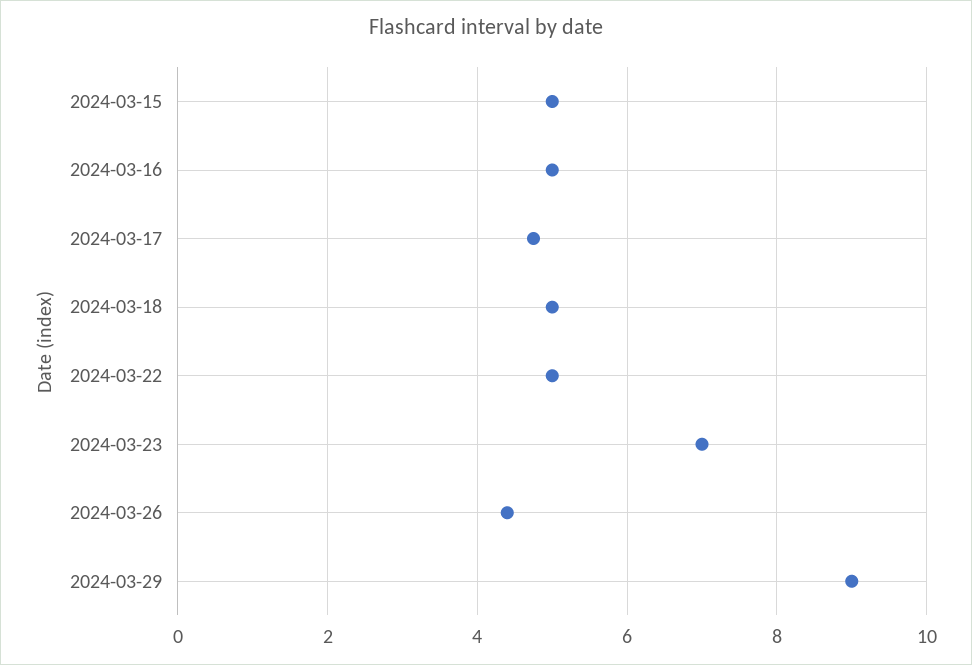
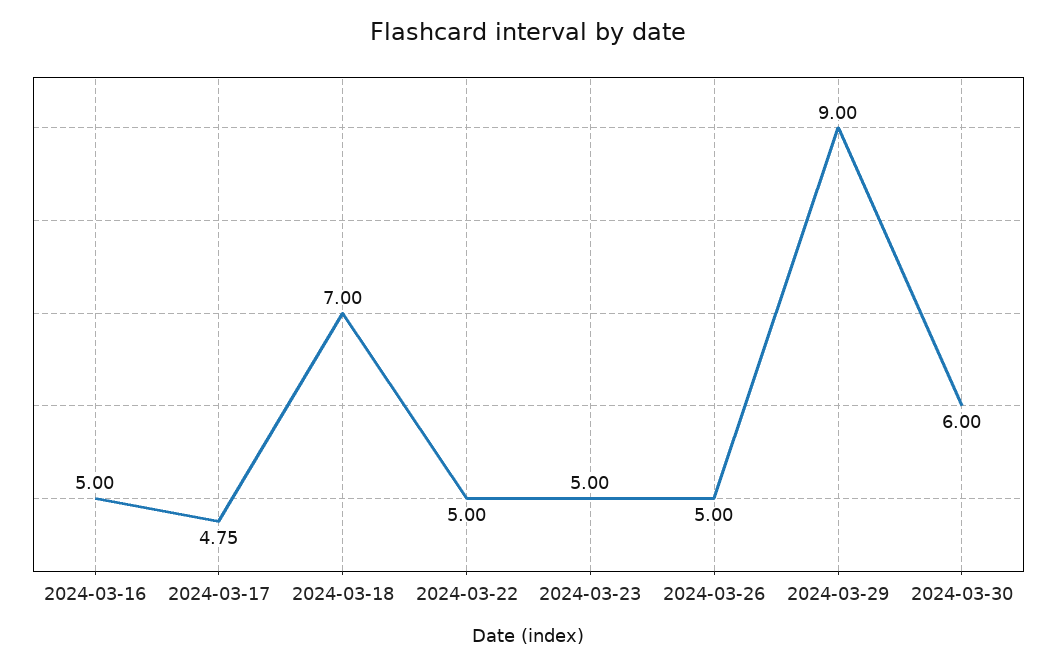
2024-03-15: 5 -> none
2024-03-18: 5 -> 7
2024-03-23: 7 -> 5
2024-03-26: 4.4 -> 5
2024-03-30: none -> 6

